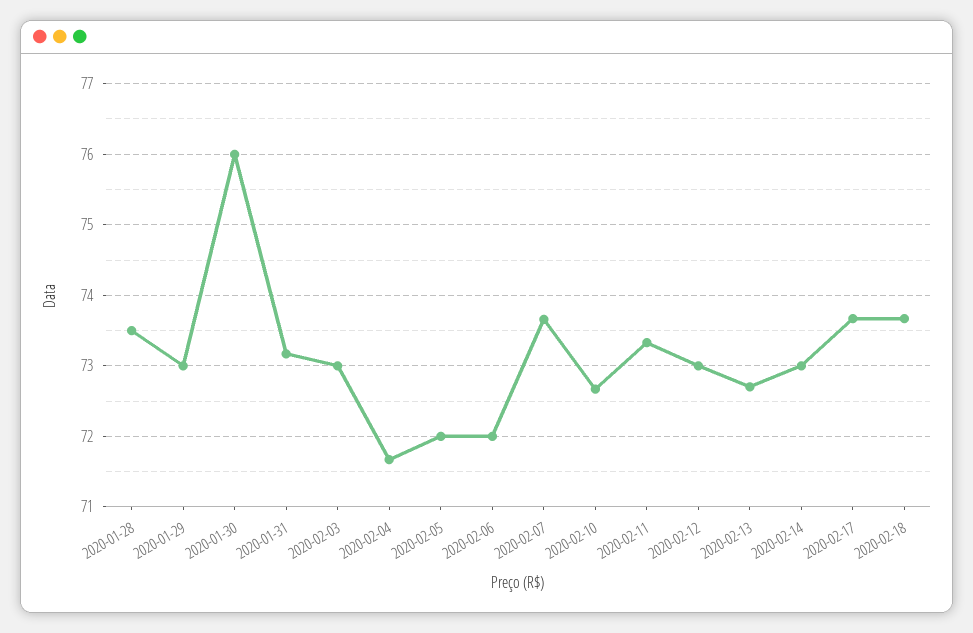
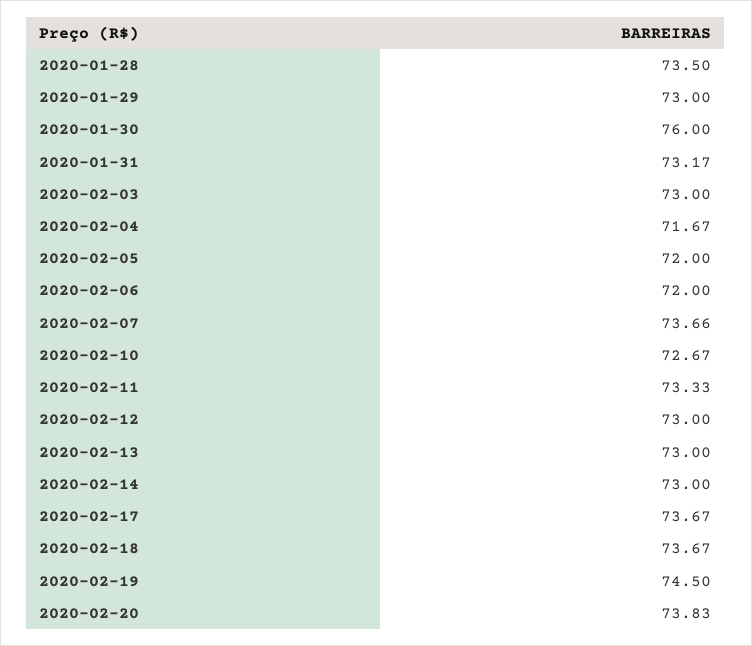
2020-02-13: 72.7 -> 73
2020-02-19: none -> 74.5
2020-02-20: none -> 73.83

